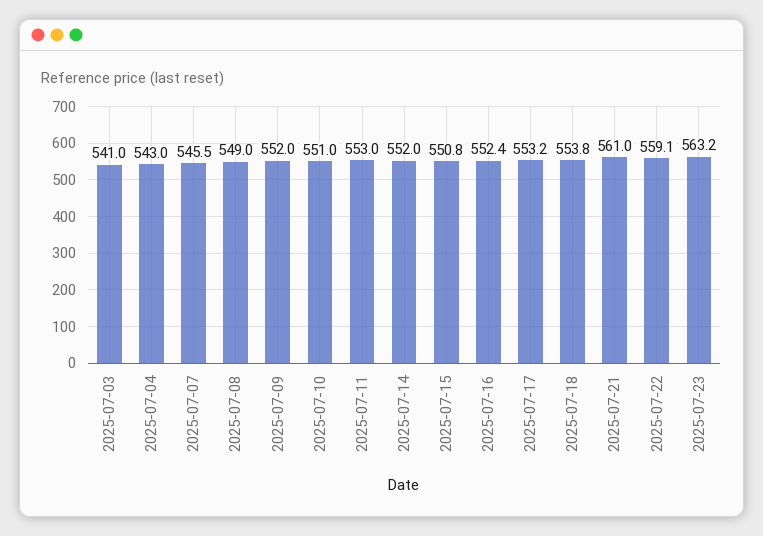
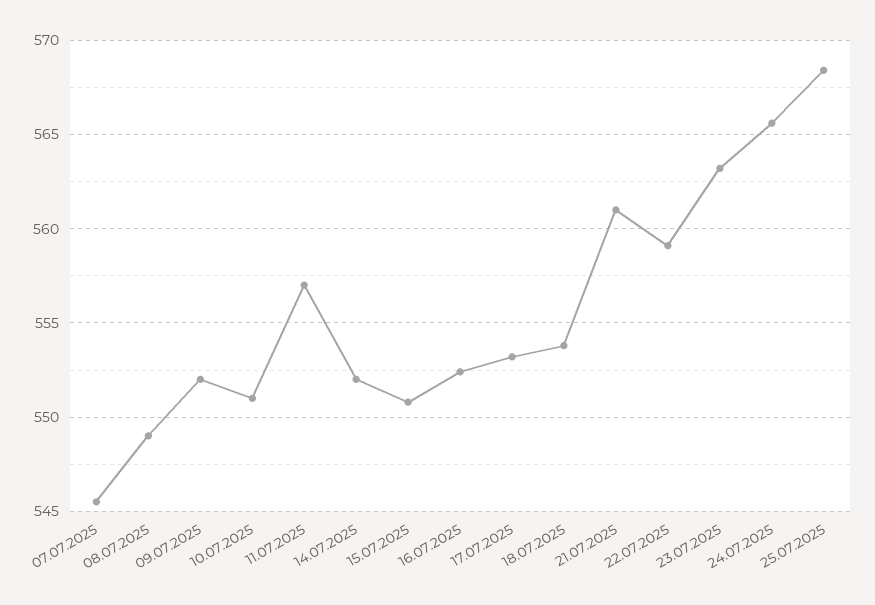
2025-07-03: 541 -> none
2025-07-04: 543 -> none
2025-07-11: 553 -> 557
24.07.2025: none -> 565.5
25.07.2025: none -> 568.5

